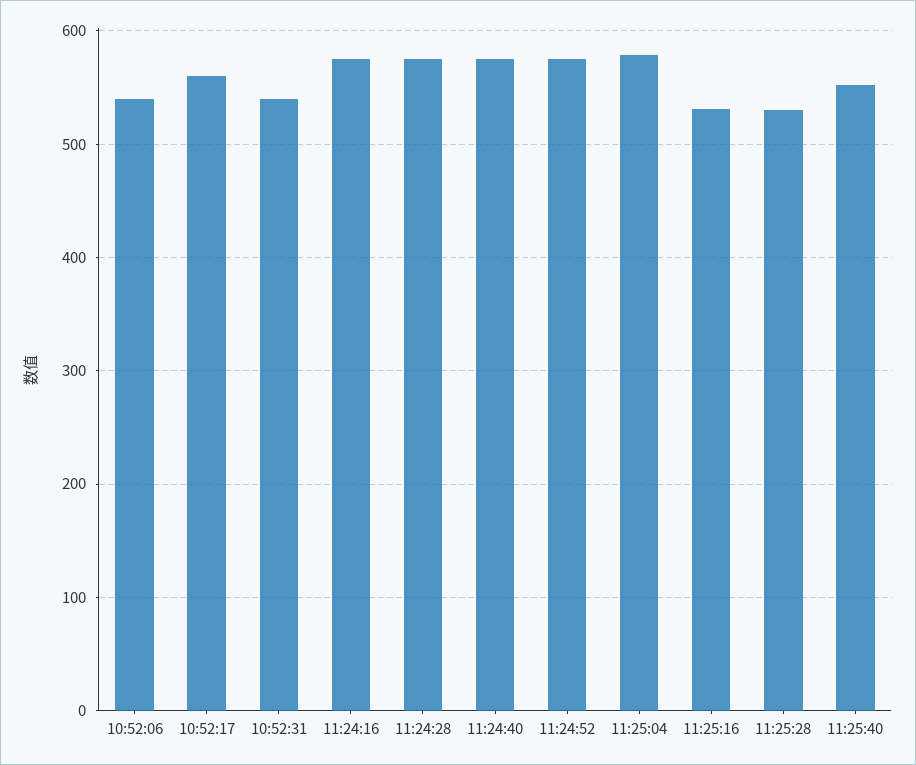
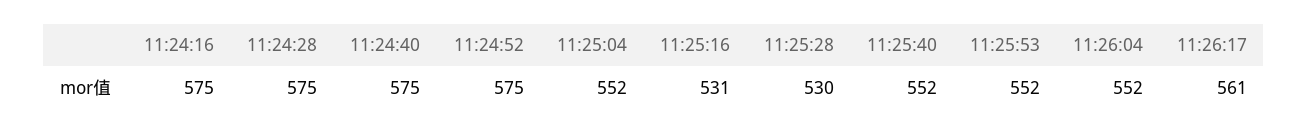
10:52:06: 540 -> none
10:52:17: 560 -> none
10:52:31: 540 -> none
11:25:04: 580 -> 552
11:25:53: none -> 552
11:26:04: none -> 552
11:26:17: none -> 561

